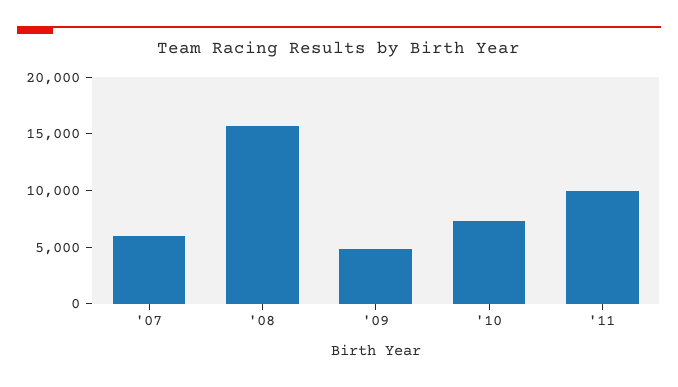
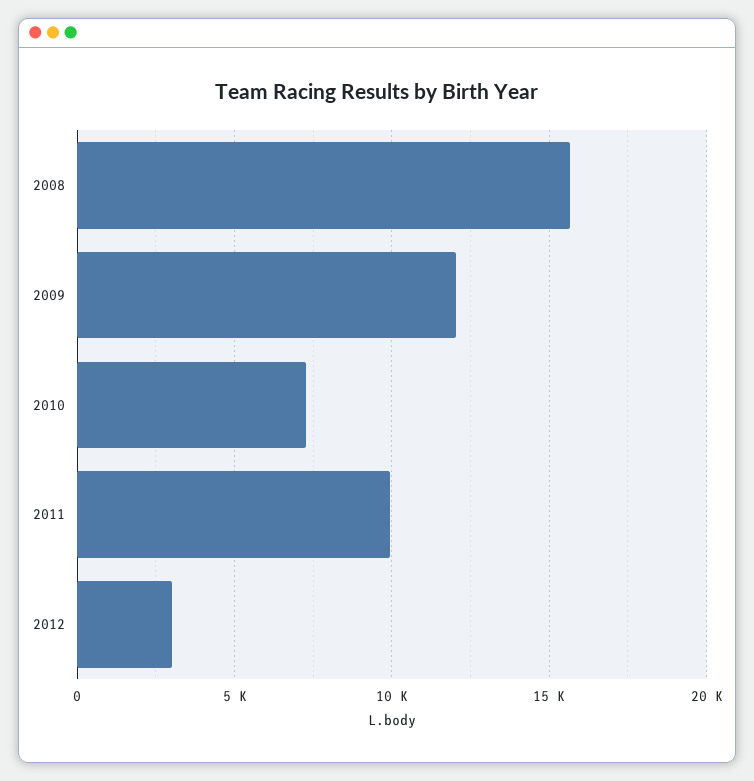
'07: 6000 -> none
'09: 5000 -> 12000
2012: none -> 3000

